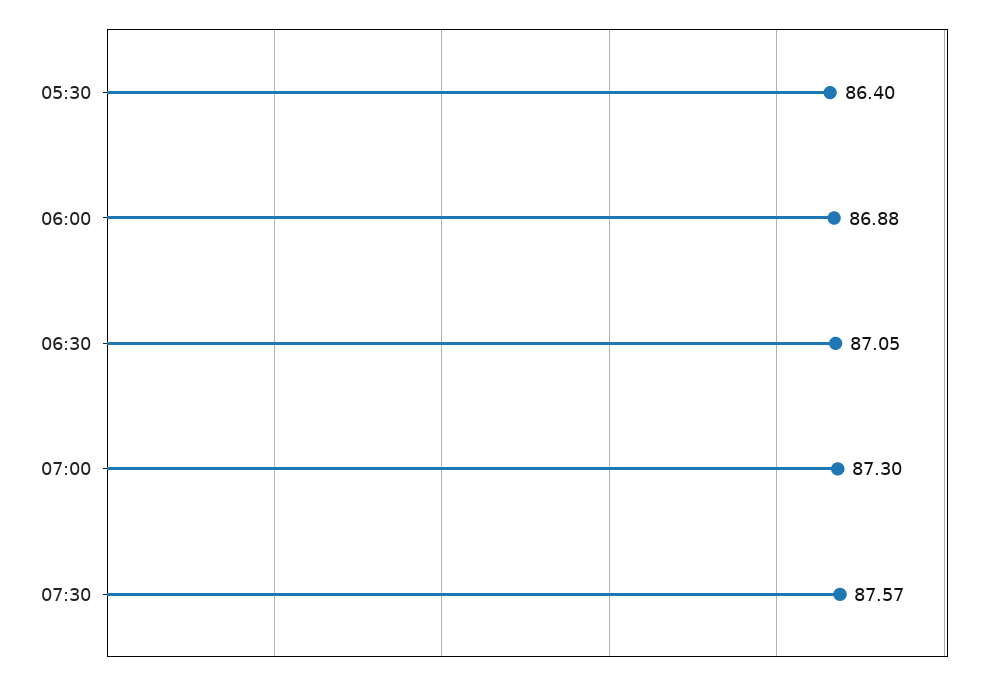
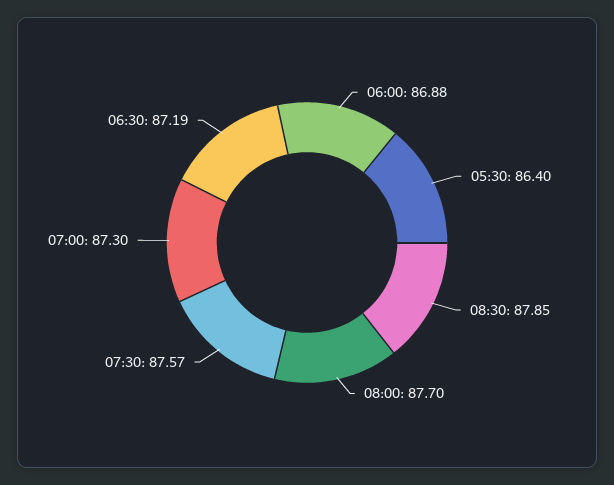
06:30: 87.05 -> 87.19
08:30: none -> 87.85
08:00: none -> 87.7

